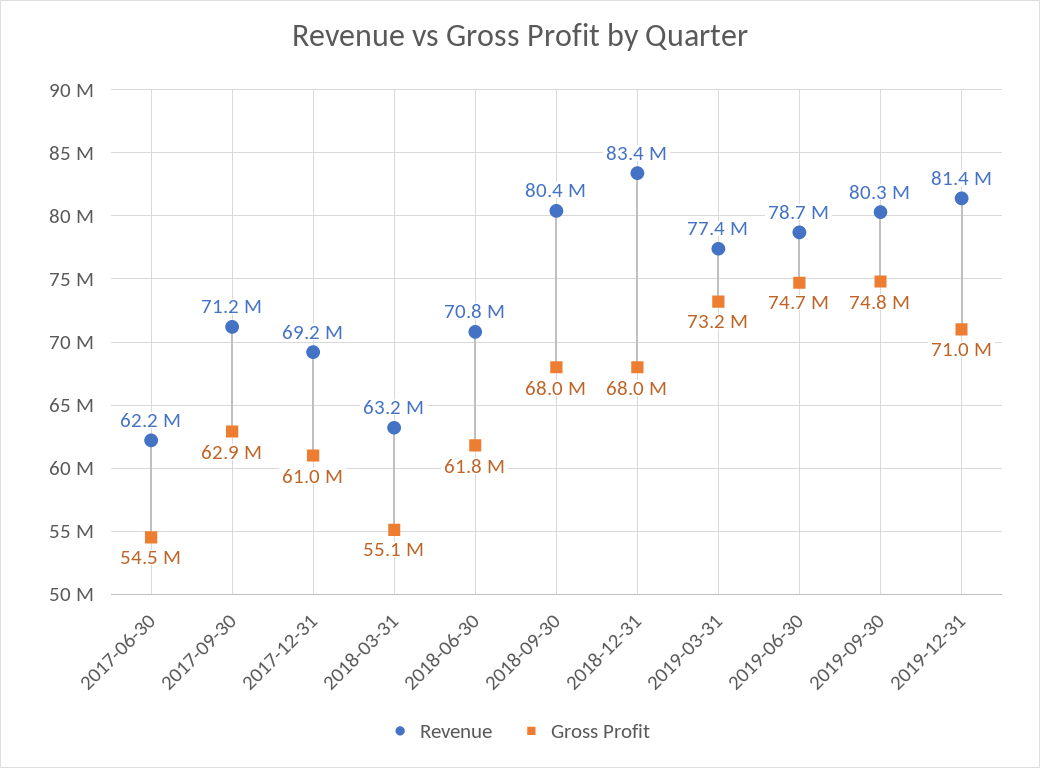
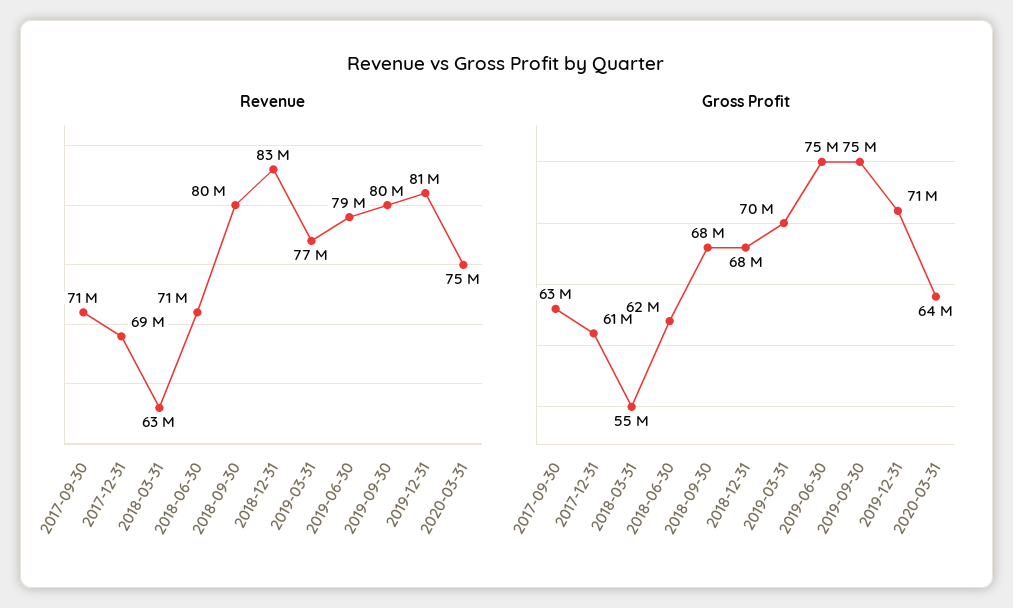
Revenue, 2017-06-30: 62200000 -> none
Gross Profit, 2017-06-30: 54500000 -> none
Gross Profit, 2019-03-31: 73200000 -> 70000000
Revenue, 2020-03-31: none -> 75000000
Gross Profit, 2020-03-31: none -> 64000000

